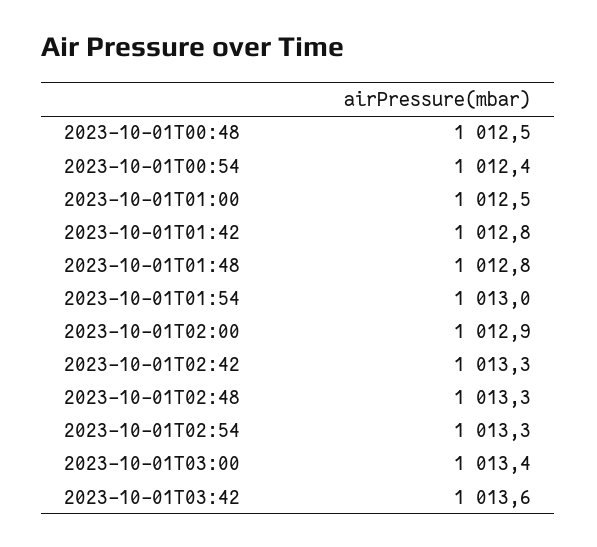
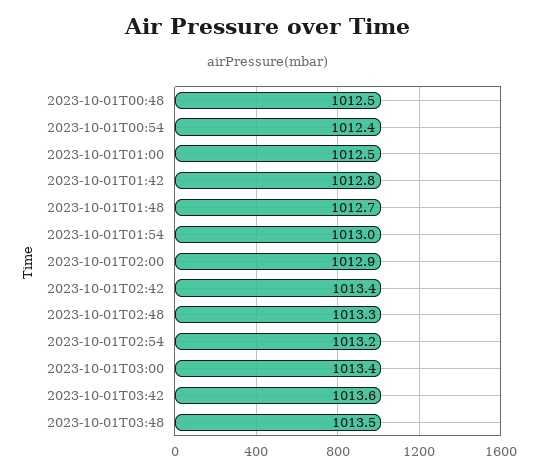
2023-10-01T01:48: 1012.8 -> 1012.7
2023-10-01T02:42: 1013.3 -> 1013.4
2023-10-01T02:54: 1013.3 -> 1013.2
2023-10-01T03:48: none -> 1013.5

